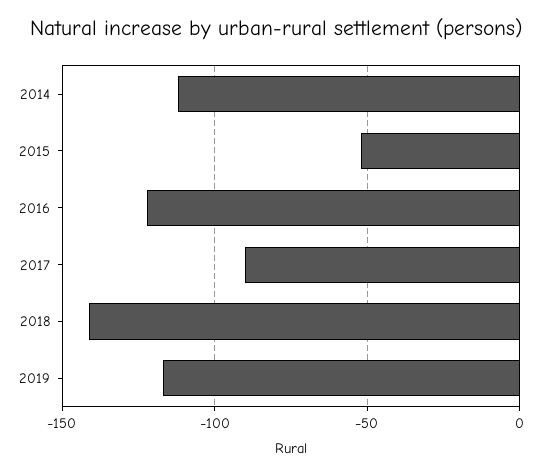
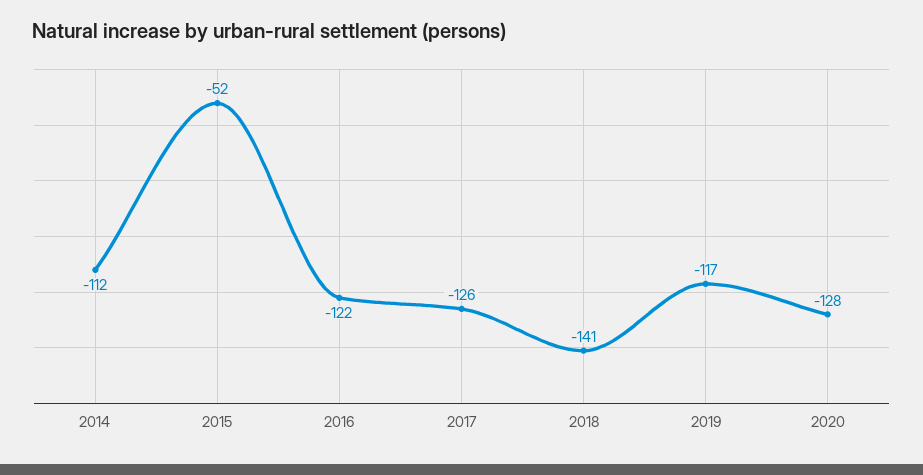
2017: -90 -> -126
2020: none -> -128

